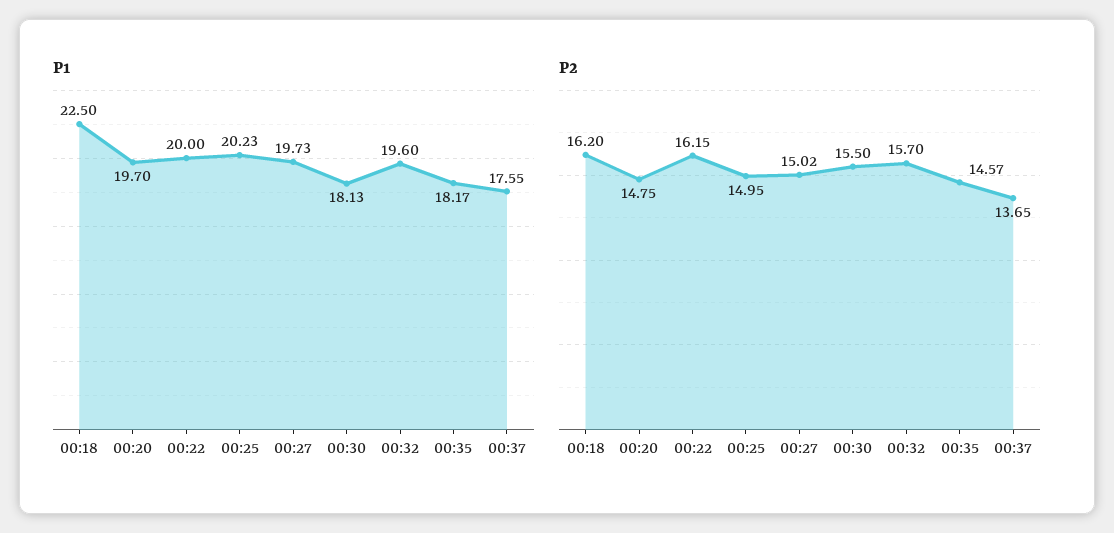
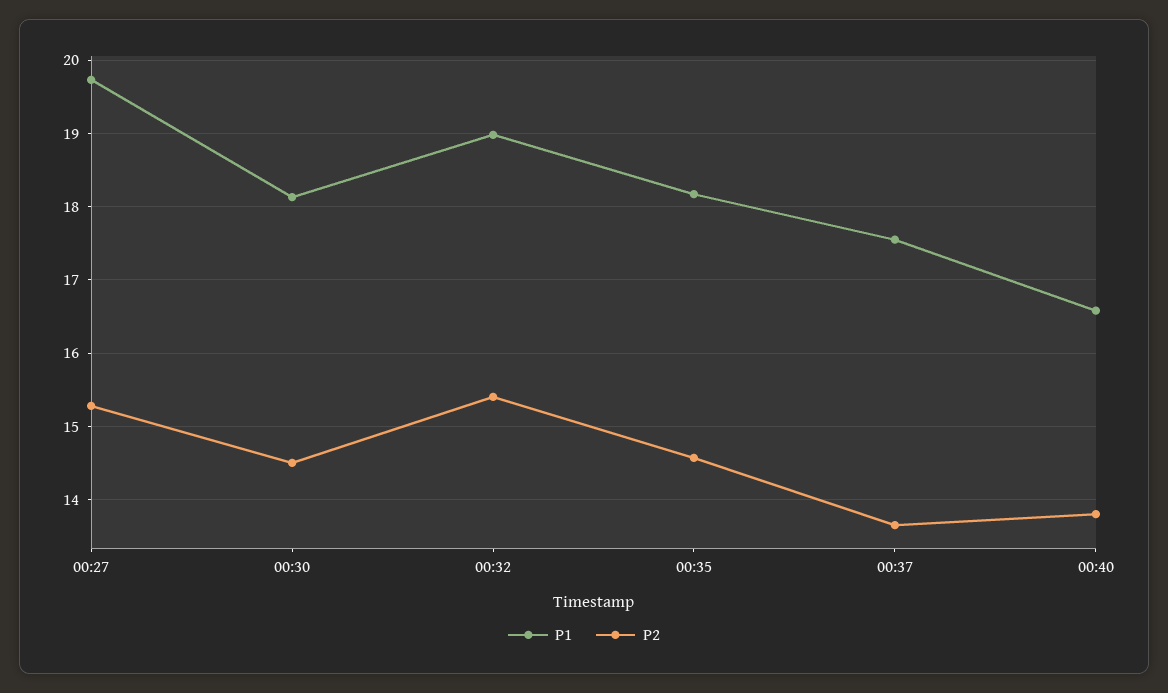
P1, 00:18: 22.5 -> none
P1, 00:20: 19.7 -> none
P1, 00:22: 20 -> none
P1, 00:25: 20.23 -> none
P1, 00:32: 19.6 -> 19
P2, 00:18: 16.2 -> none
P2, 00:20: 14.75 -> none
P2, 00:22: 16.15 -> none
P2, 00:25: 14.95 -> none
P2, 00:27: 15.02 -> 15.3
P2, 00:30: 15.5 -> 14.5
P2, 00:32: 15.7 -> 15.4
P1, 00:40: none -> 16.6
P2, 00:40: none -> 13.8

